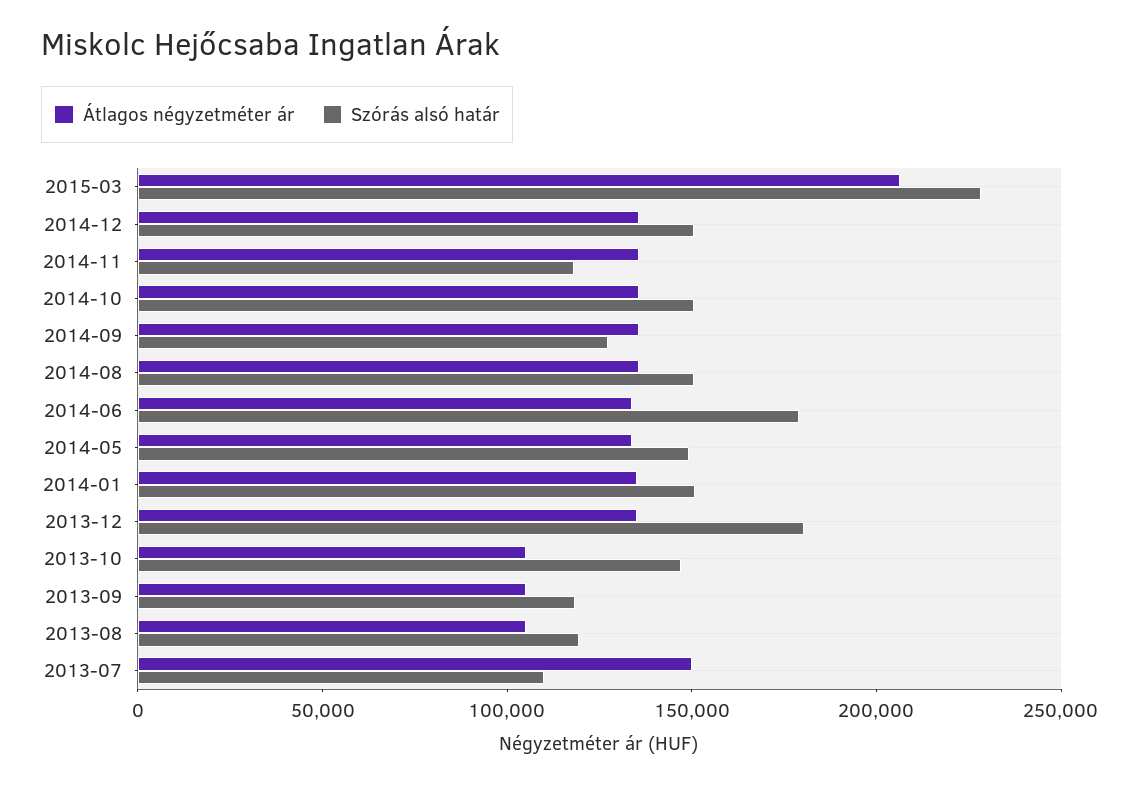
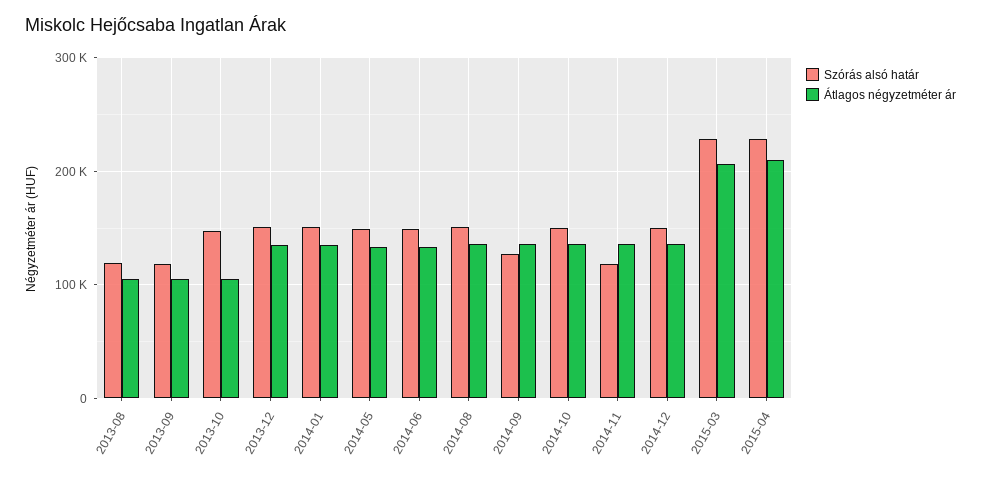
Szórás alsó határ, 2014-06: 180000 -> 150000
Szórás alsó határ, 2013-12: 180000 -> 150000
Átlagos négyzetméter ár, 2013-07: 150000 -> none
Szórás alsó határ, 2013-07: 110000 -> none
Szórás alsó határ, 2015-04: none -> 230000
Átlagos négyzetméter ár, 2015-04: none -> 210000

